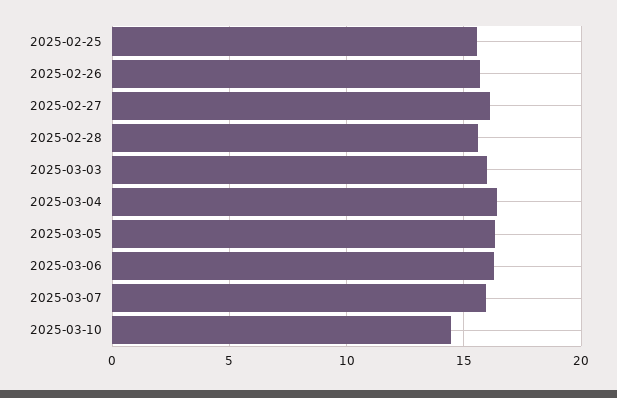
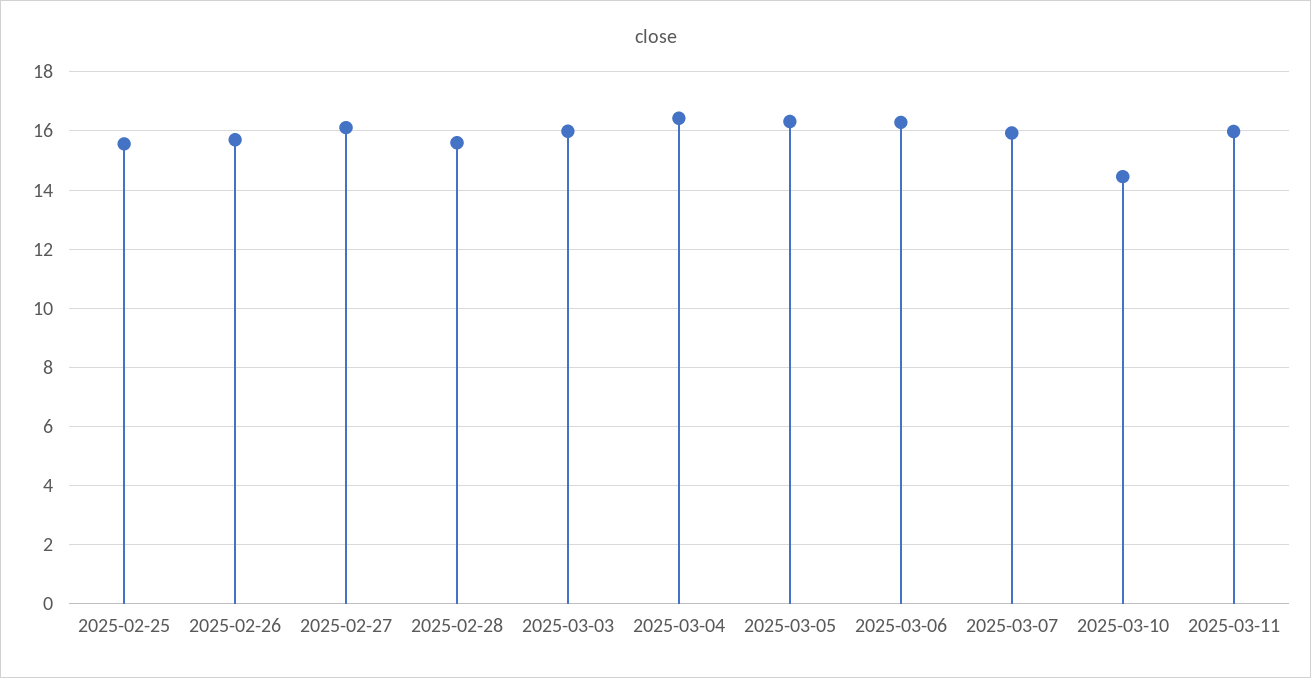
2025-03-11: none -> 16

